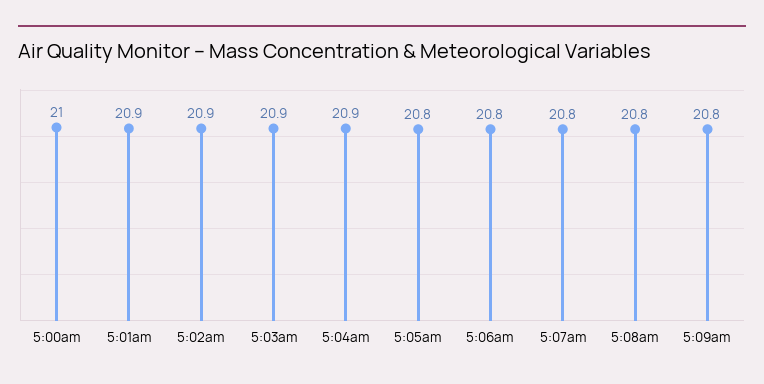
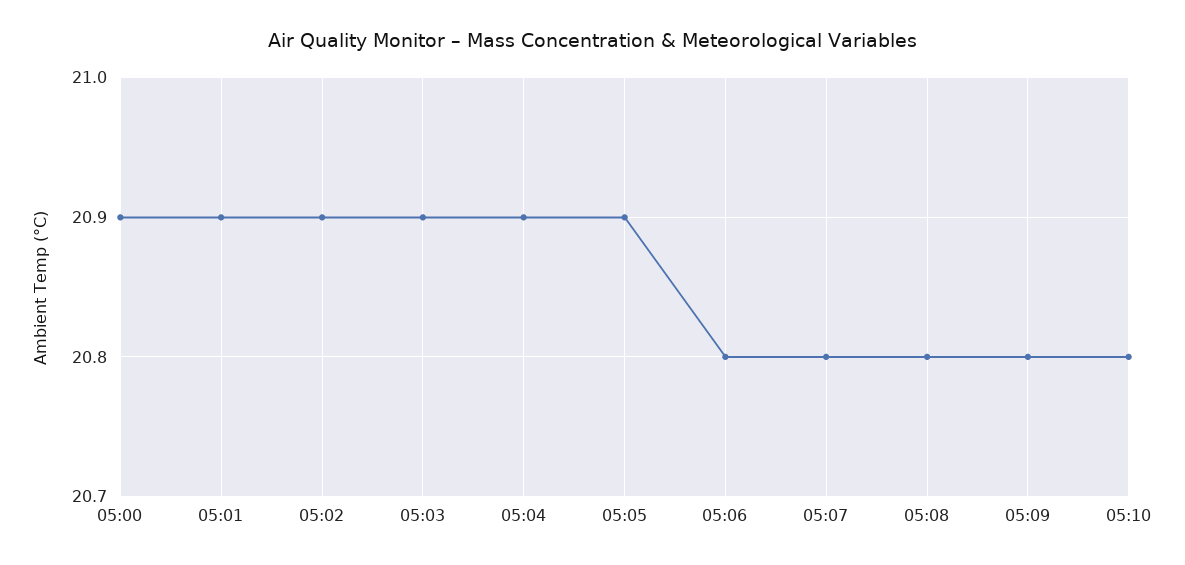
5:00am: 21 -> 20.9
5:05am: 20.8 -> 20.9
05:10: none -> 20.8

